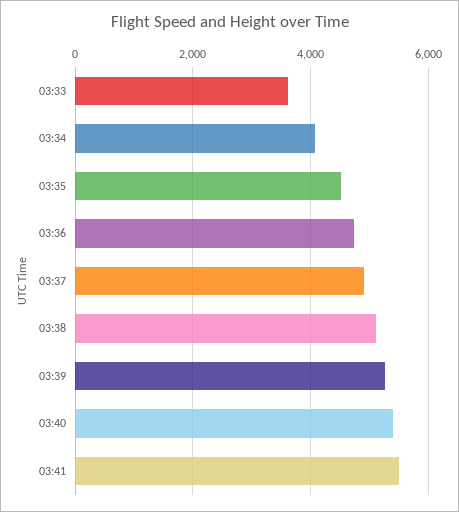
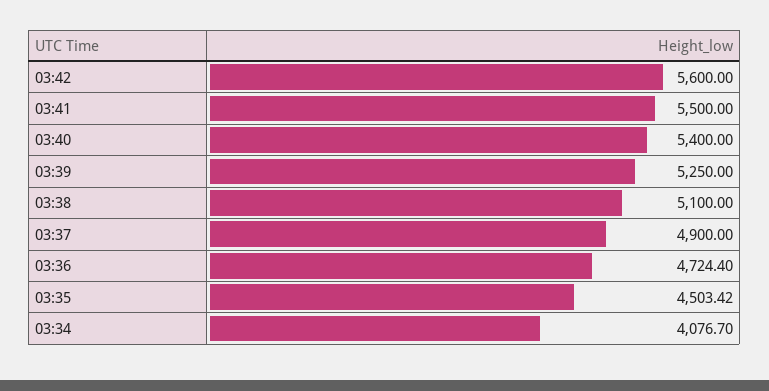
03:33: 3600 -> none
03:42: none -> 5600

